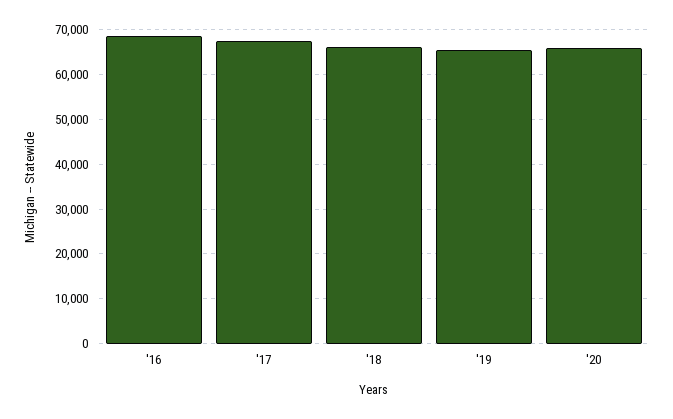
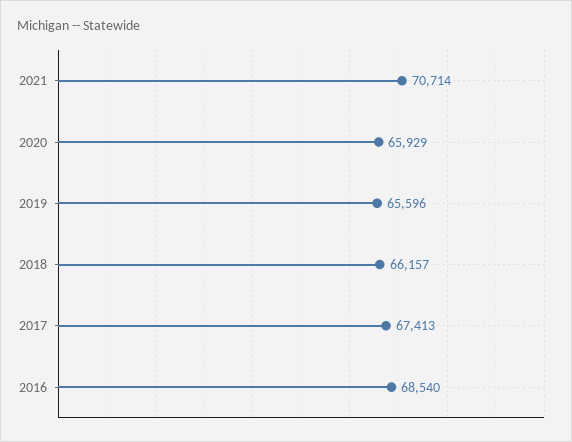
2021: none -> 70714

